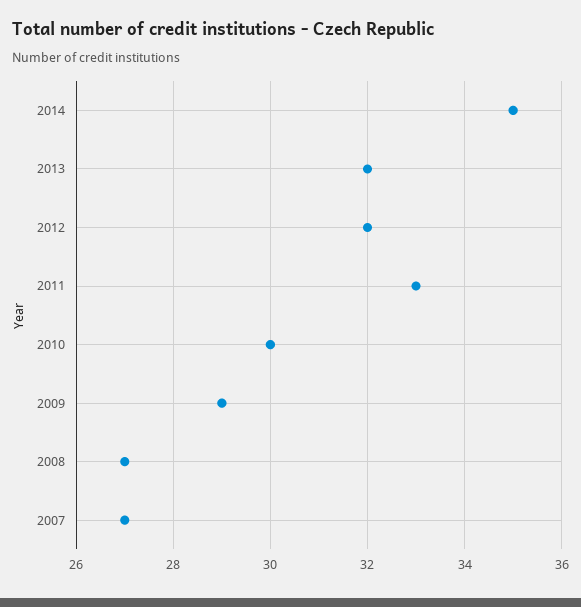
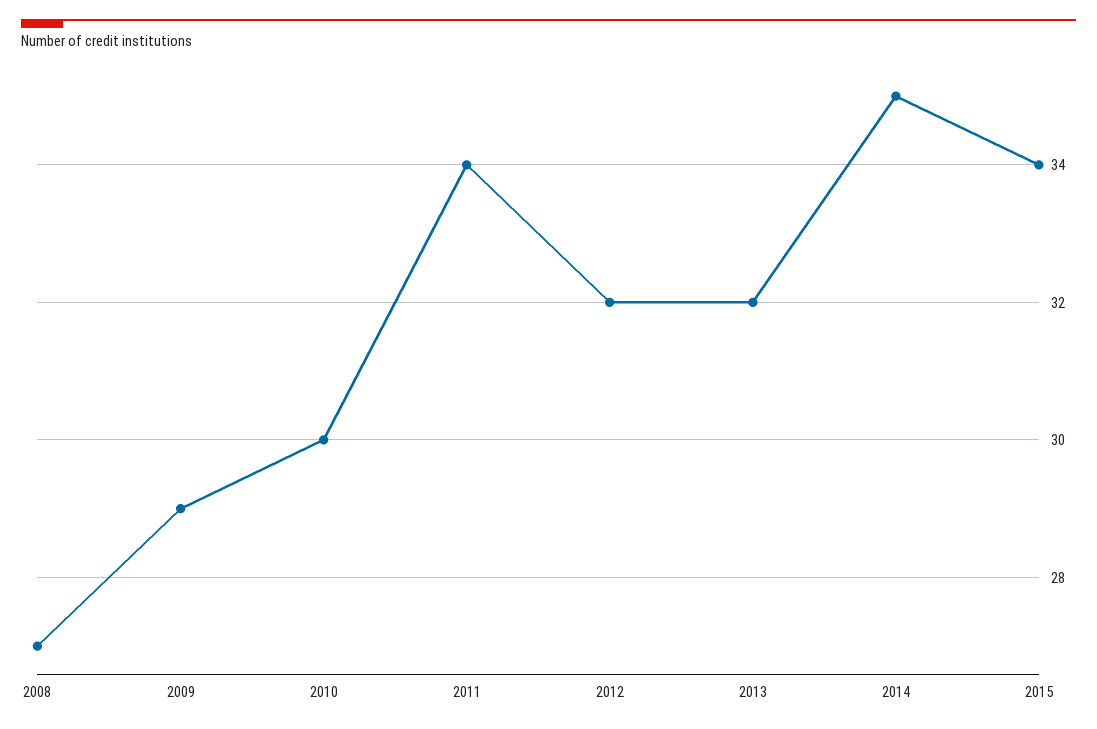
2011: 33 -> 34
2007: 27 -> none
2015: none -> 34

